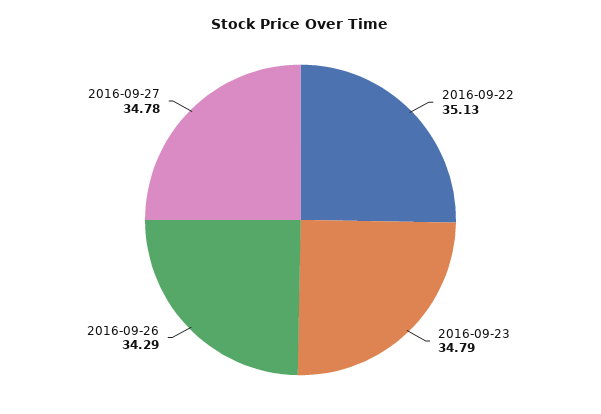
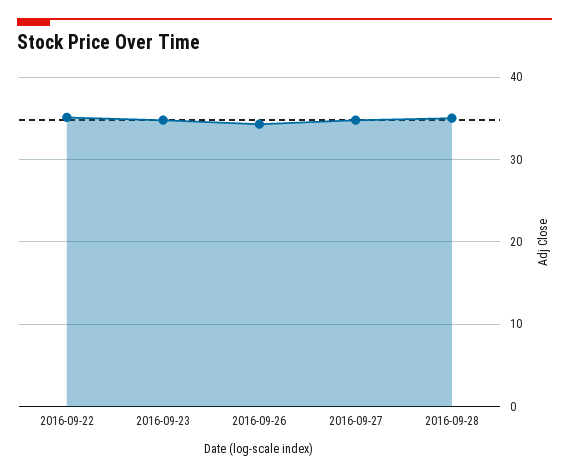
2016-09-28: none -> 35

